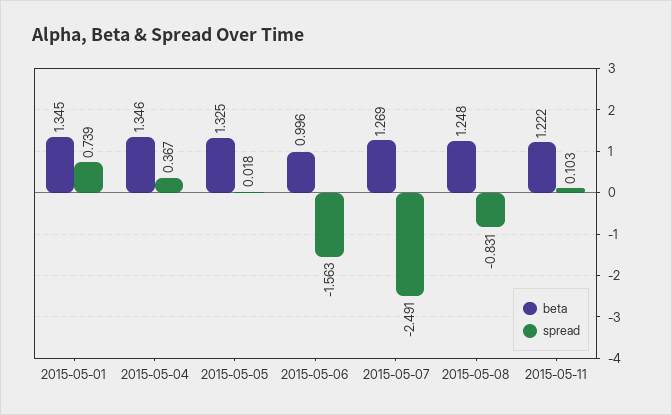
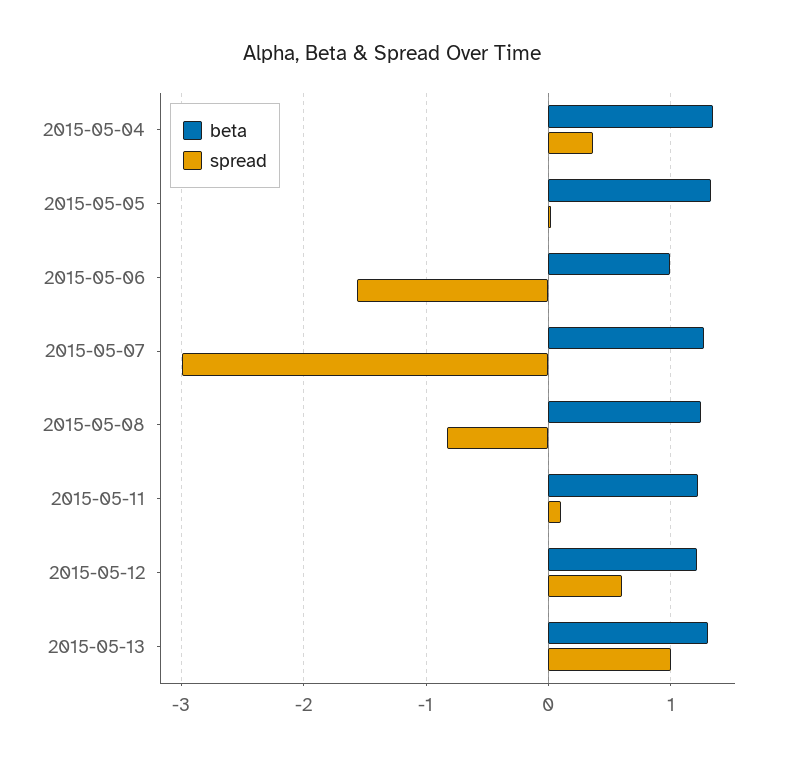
beta, 2015-05-01: 1.345 -> none
spread, 2015-05-01: 0.739 -> none
spread, 2015-05-07: -2.491 -> -3
beta, 2015-05-12: none -> 1.2
spread, 2015-05-12: none -> 0.6
beta, 2015-05-13: none -> 1.3
spread, 2015-05-13: none -> 1

